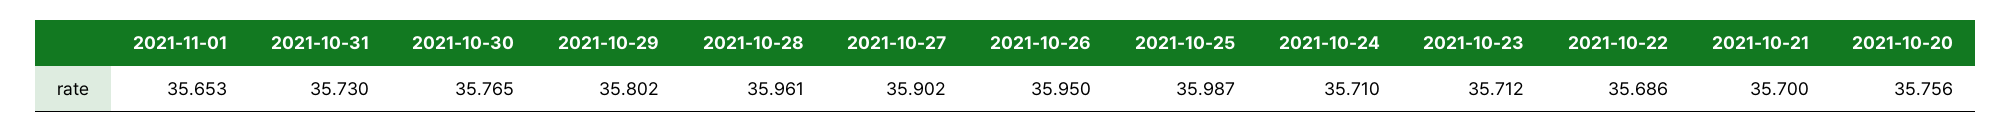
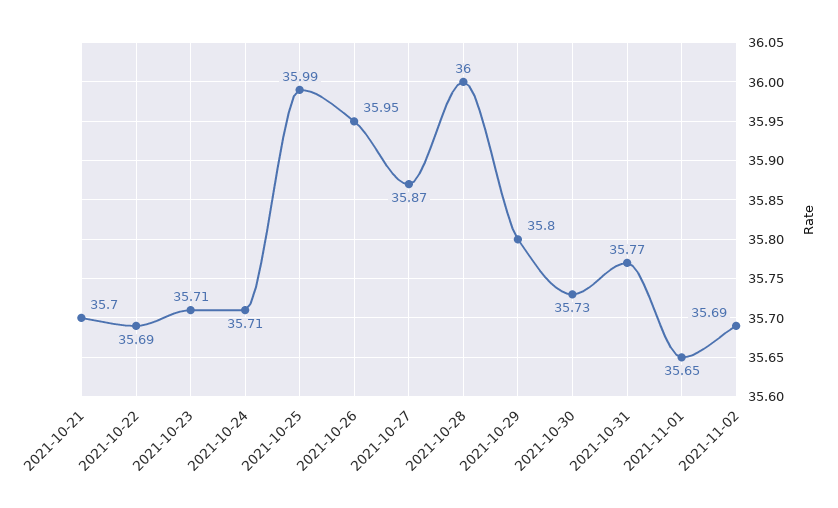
2021-10-31: 35.73 -> 35.77
2021-10-30: 35.765 -> 35.73
2021-10-28: 35.961 -> 36
2021-10-27: 35.902 -> 35.87
2021-10-20: 35.756 -> none
2021-11-02: none -> 35.69

